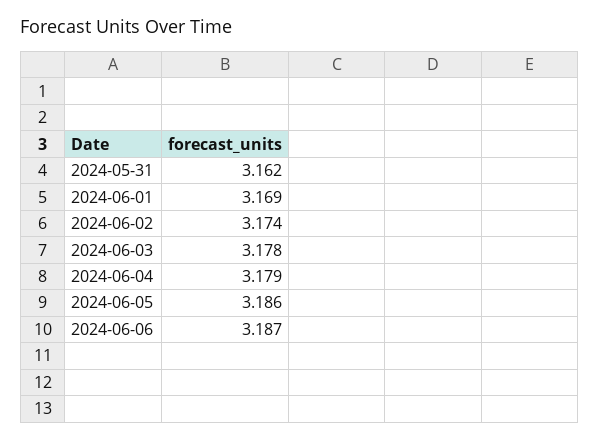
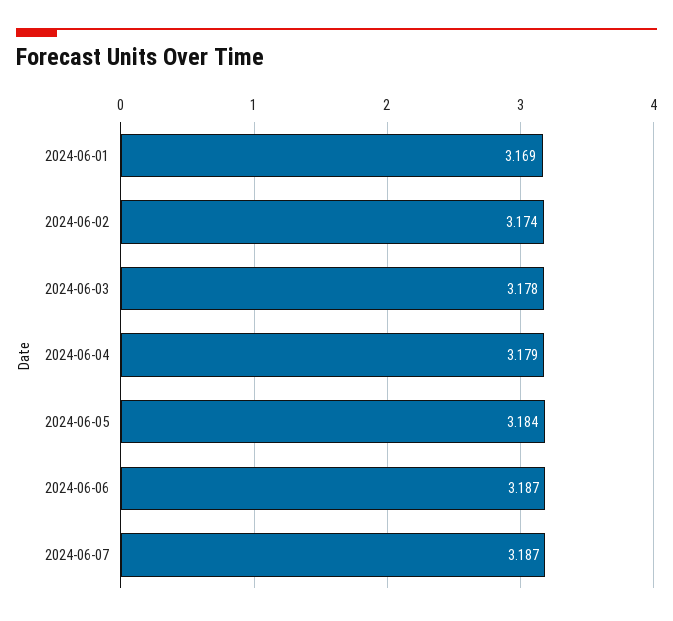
2024-05-31: 3.162 -> none
2024-06-05: 3.186 -> 3.184
2024-06-07: none -> 3.187

